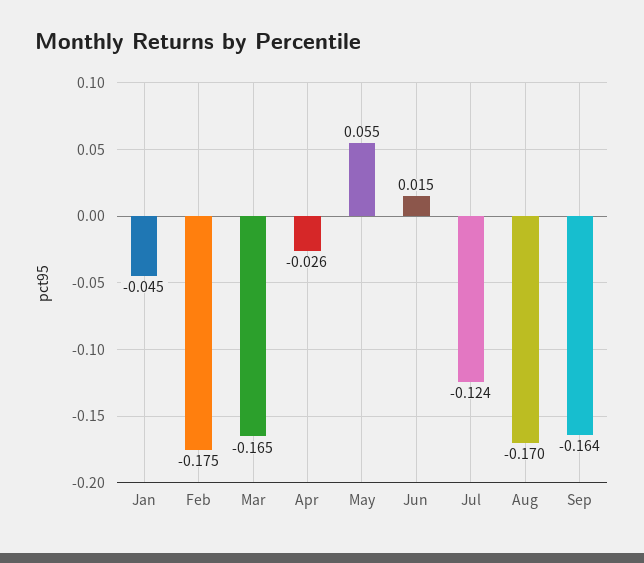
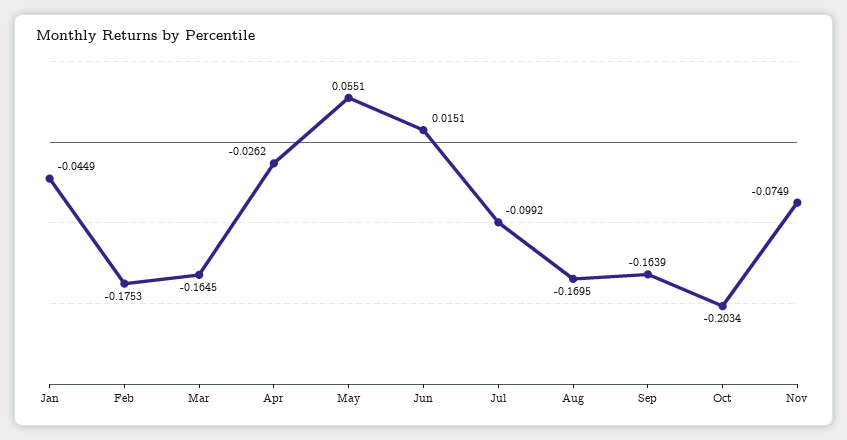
Jul: -0.124 -> -0.0992
Oct: none -> -0.2034
Nov: none -> -0.0749

